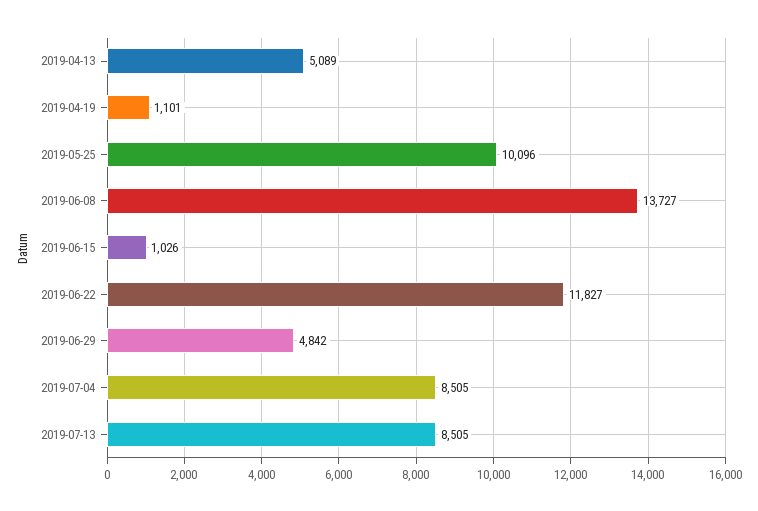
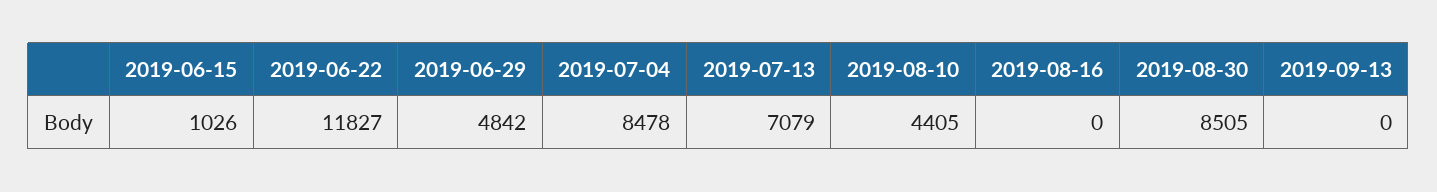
2019-04-13: 5089 -> none
2019-04-19: 1101 -> none
2019-05-25: 10096 -> none
2019-06-08: 13727 -> none
2019-07-04: 8505 -> 8478
2019-07-13: 8505 -> 7079
2019-08-10: none -> 4405
2019-08-16: none -> 0
2019-08-30: none -> 8505
2019-09-13: none -> 0

